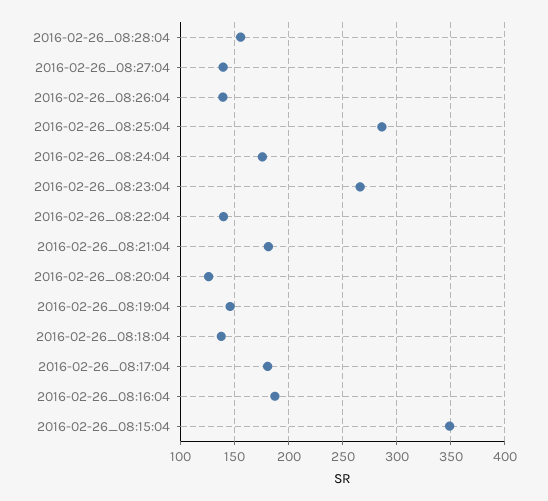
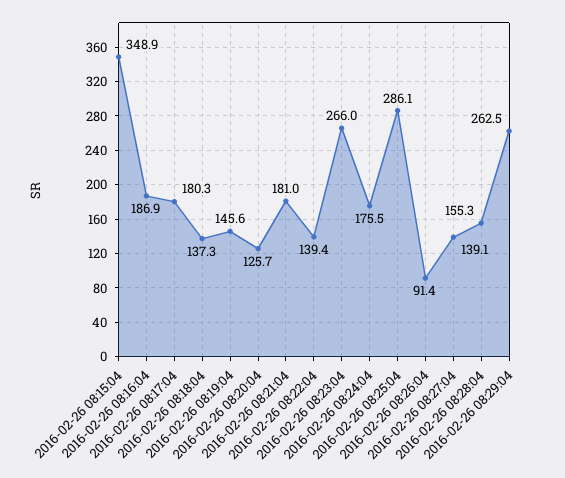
2016-02-26_08:26:04: 140 -> 91.4
2016-02-26 08:29:04: none -> 262.5

